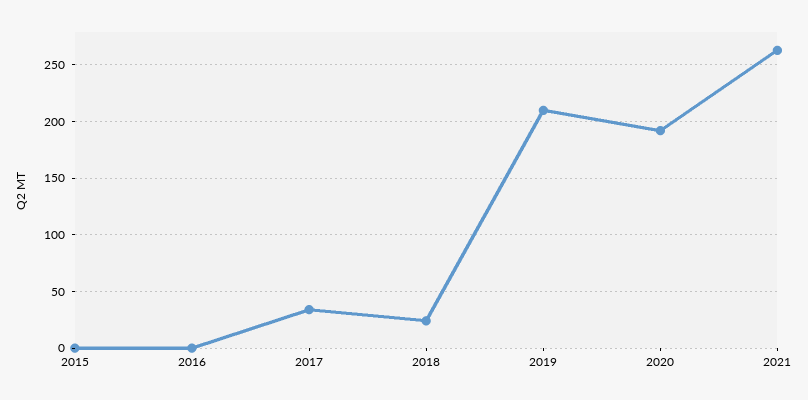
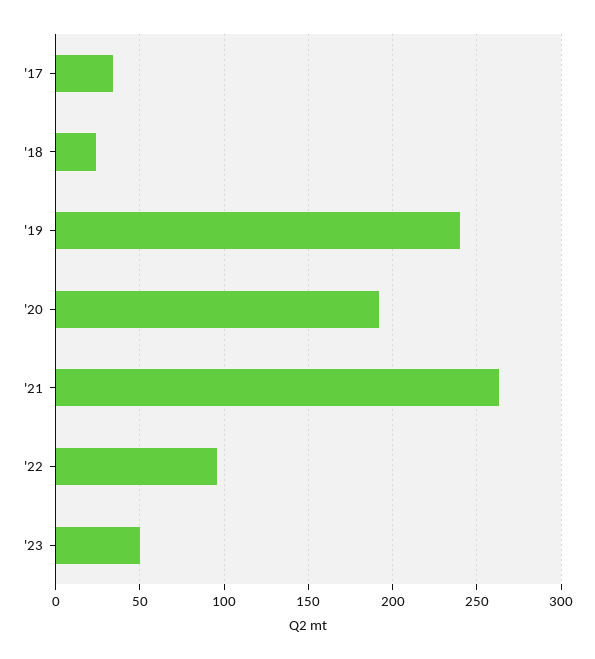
2015: 0 -> none
2016: 0 -> none
2019: 210 -> 240
'22: none -> 95
'23: none -> 50

